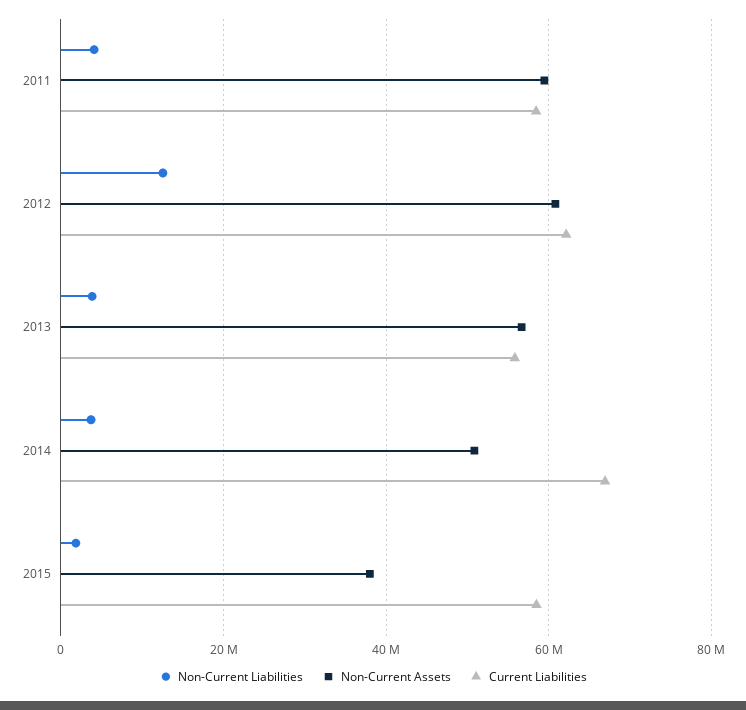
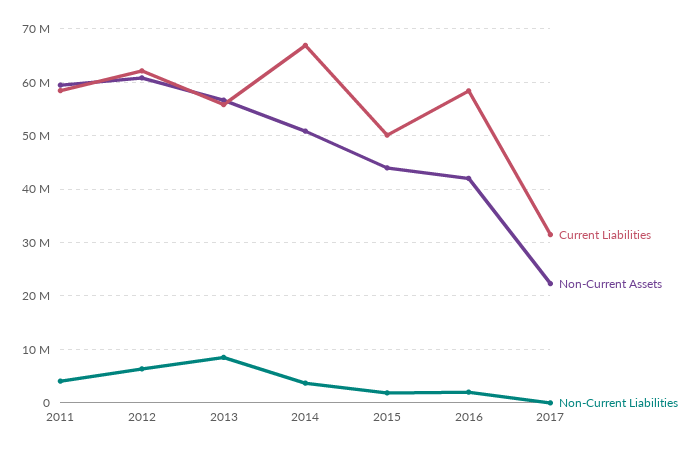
Non-Current Liabilities, 2012: 12000000 -> 6000000
Non-Current Liabilities, 2013: 4000000 -> 8000000
Non-Current Assets, 2015: 38000000 -> 44000000
Current Liabilities, 2015: 58000000 -> 50000000
Current Liabilities, 2016: none -> 58000000
Non-Current Assets, 2016: none -> 42000000
Non-Current Liabilities, 2016: none -> 2000000
Current Liabilities, 2017: none -> 32000000
Non-Current Assets, 2017: none -> 22000000
Non-Current Liabilities, 2017: none -> 0

